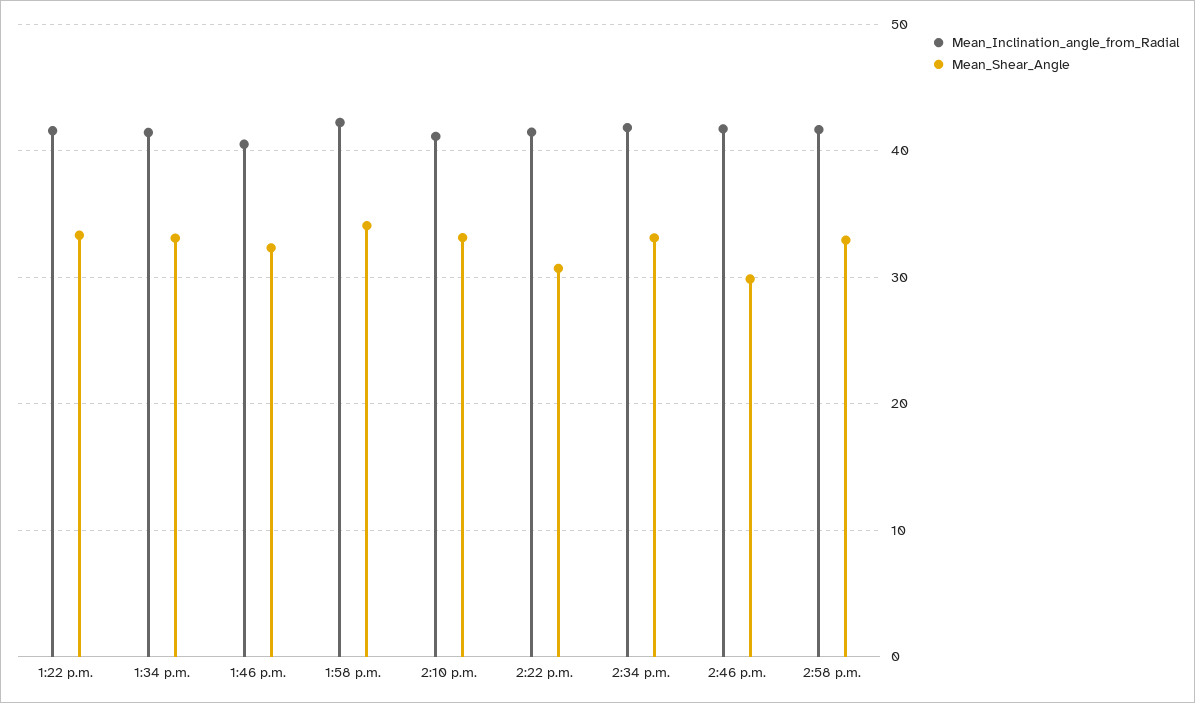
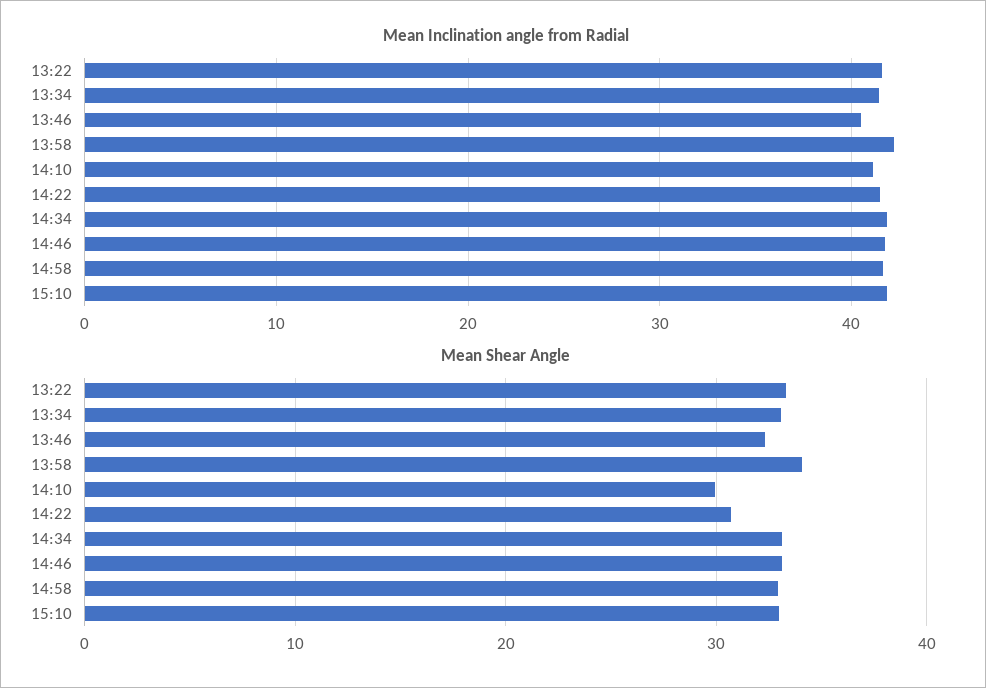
Mean_Shear_Angle, 2:10 p.m.: 33 -> 30
Mean_Shear_Angle, 2:46 p.m.: 30 -> 33
Mean_Inclination_angle_from_Radial, 15:10: none -> 42
Mean_Shear_Angle, 15:10: none -> 33

